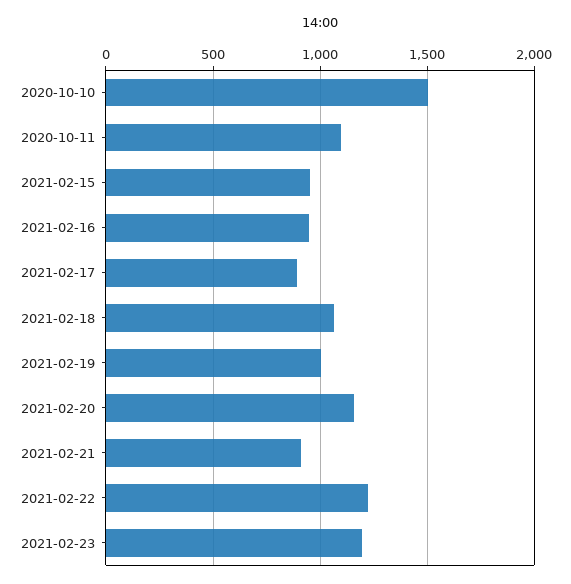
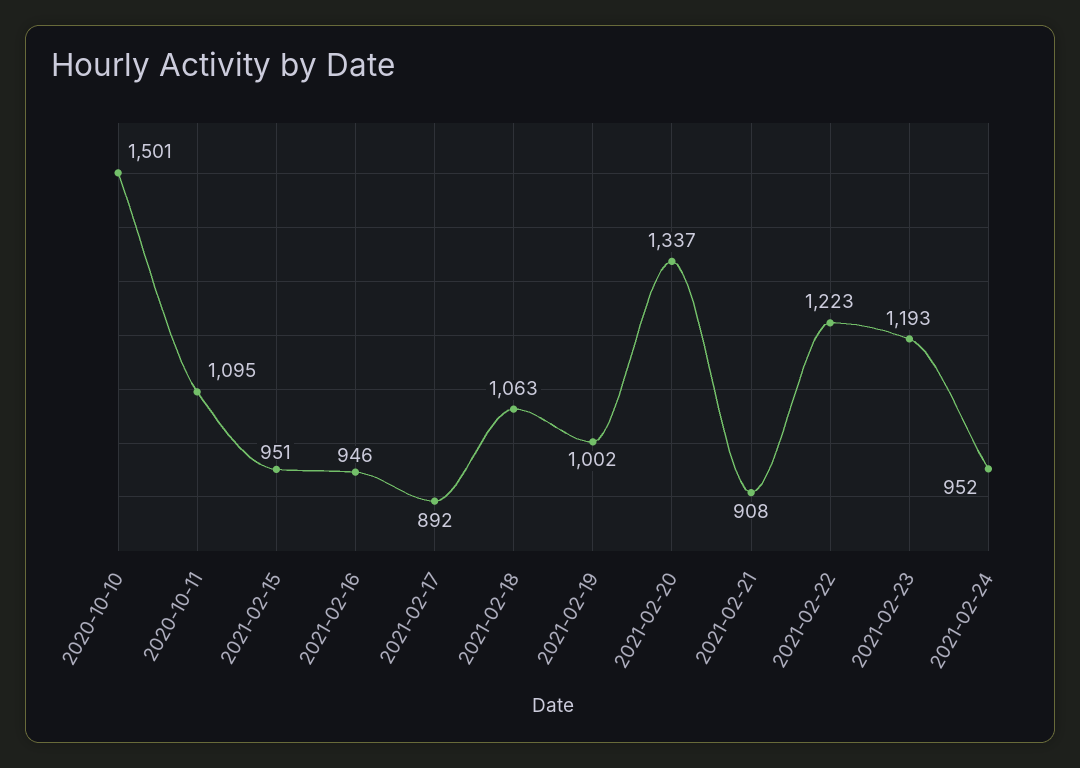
2021-02-20: 1150 -> 1337
2021-02-24: none -> 952

